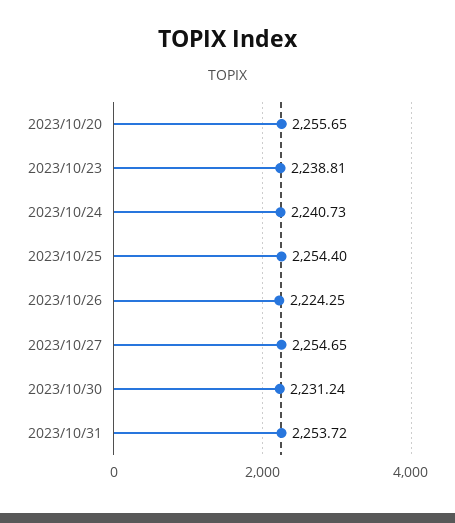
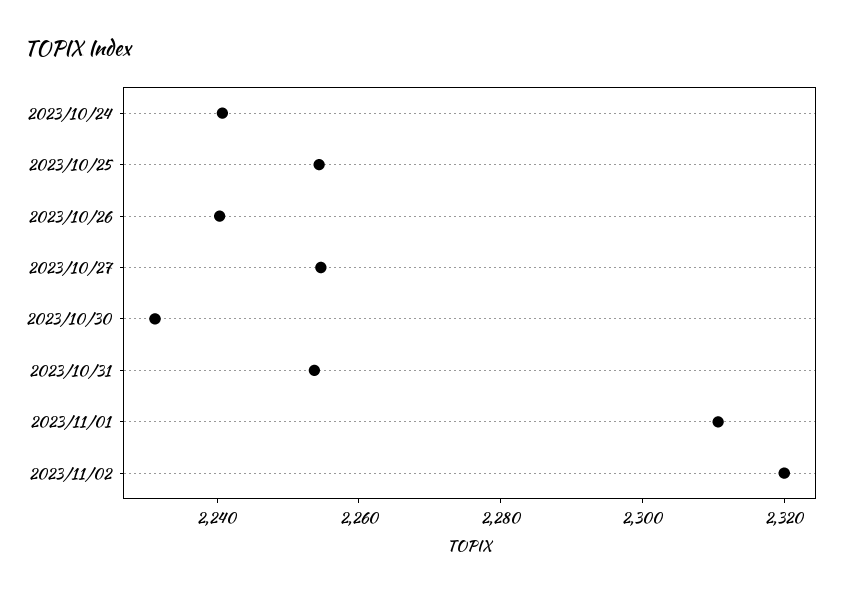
2023/10/20: 2255.65 -> none
2023/10/23: 2238.81 -> none
2023/10/26: 2224.25 -> 2240
2023/11/01: none -> 2310
2023/11/02: none -> 2320

